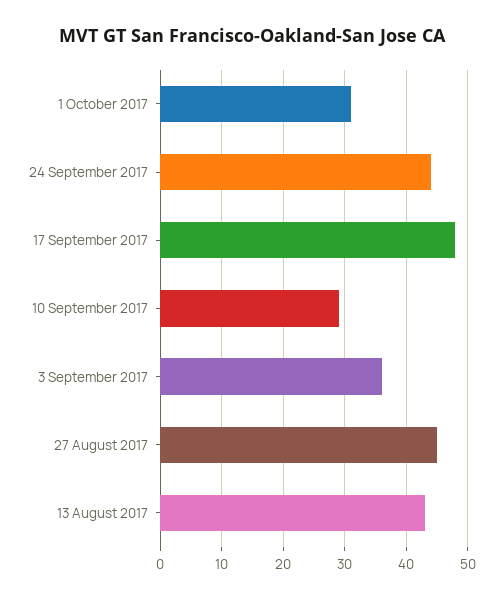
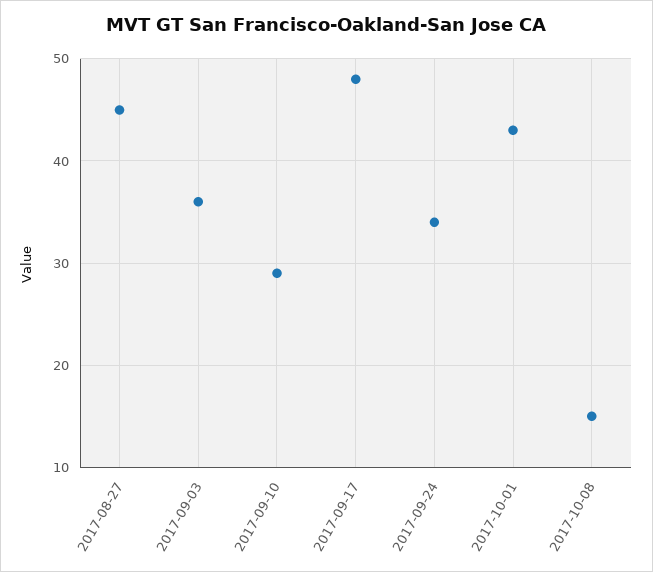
1 October 2017: 31 -> 43
24 September 2017: 44 -> 34
13 August 2017: 43 -> none
2017-10-08: none -> 15

